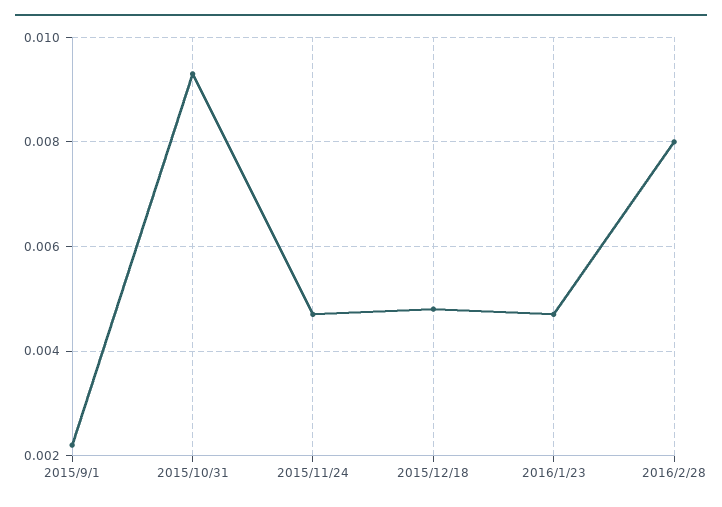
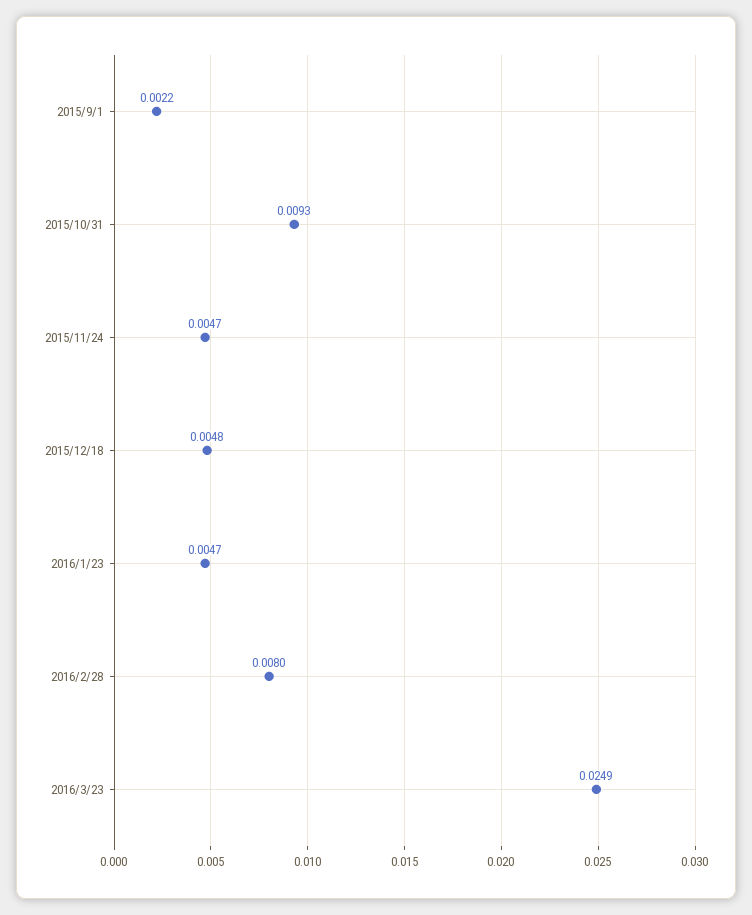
2016/3/23: none -> 0.0249

